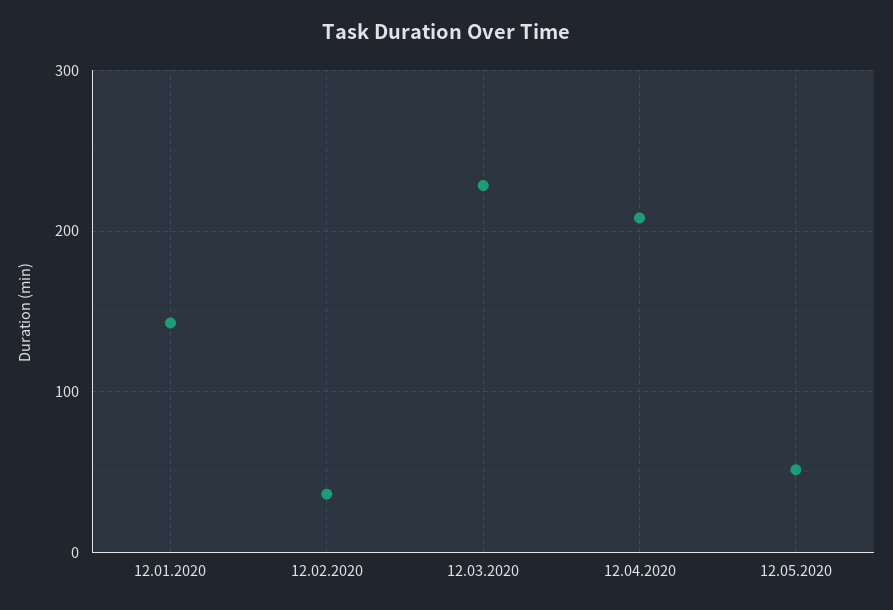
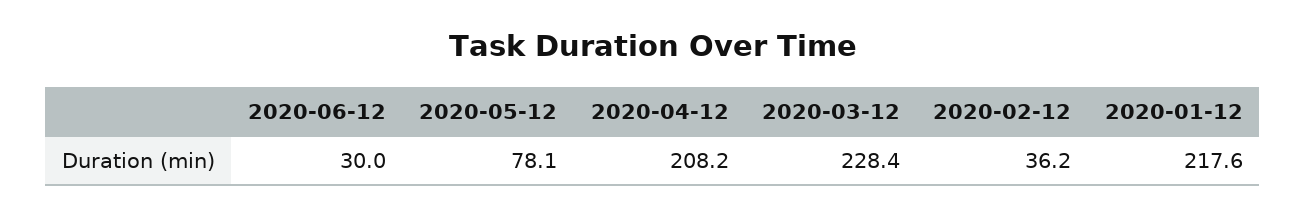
12.01.2020: 140 -> 217.6
12.05.2020: 50 -> 78.1
2020-06-12: none -> 30

